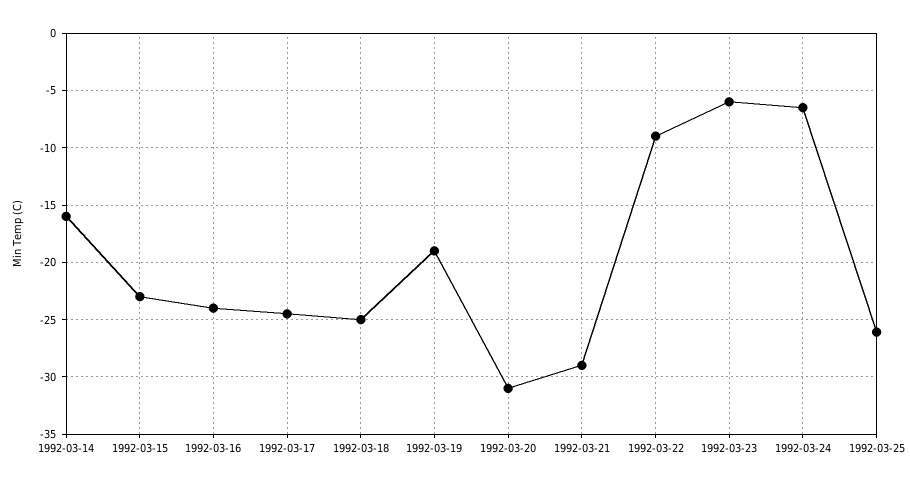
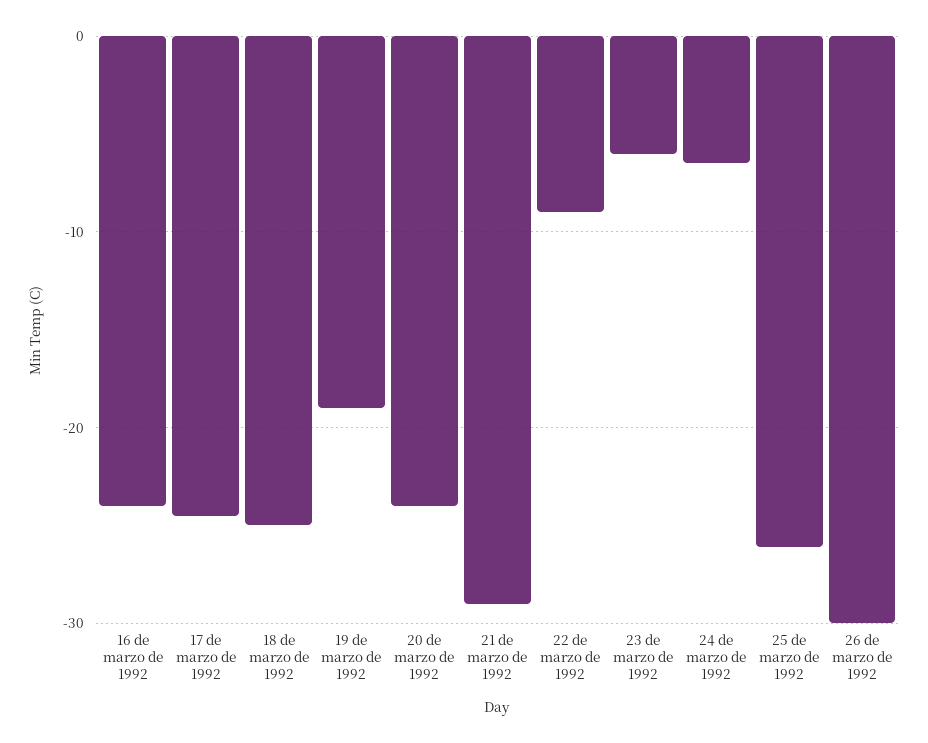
1992-03-14: -16 -> none
1992-03-15: -23 -> none
1992-03-20: -31 -> -24
26 de marzo de 1992: none -> -30

